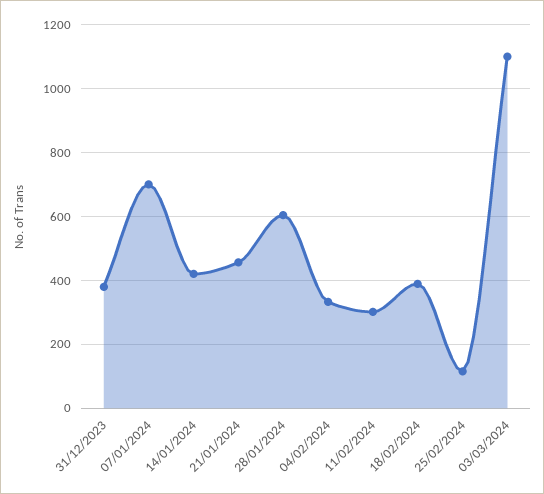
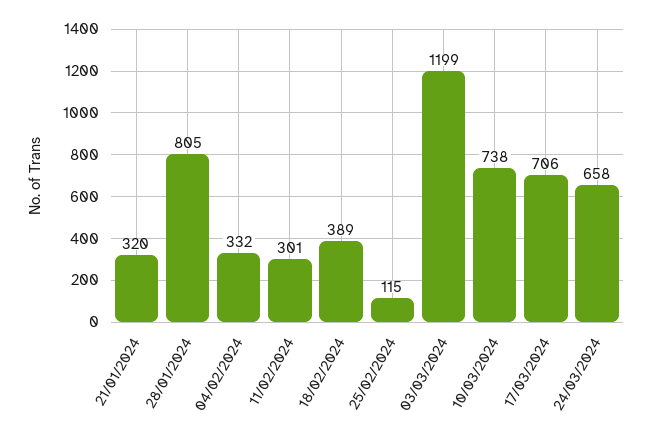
31/12/2023: 380 -> none
07/01/2024: 700 -> none
14/01/2024: 420 -> none
21/01/2024: 460 -> 320
28/01/2024: 600 -> 805
03/03/2024: 1100 -> 1199
10/03/2024: none -> 738
17/03/2024: none -> 706
24/03/2024: none -> 658

